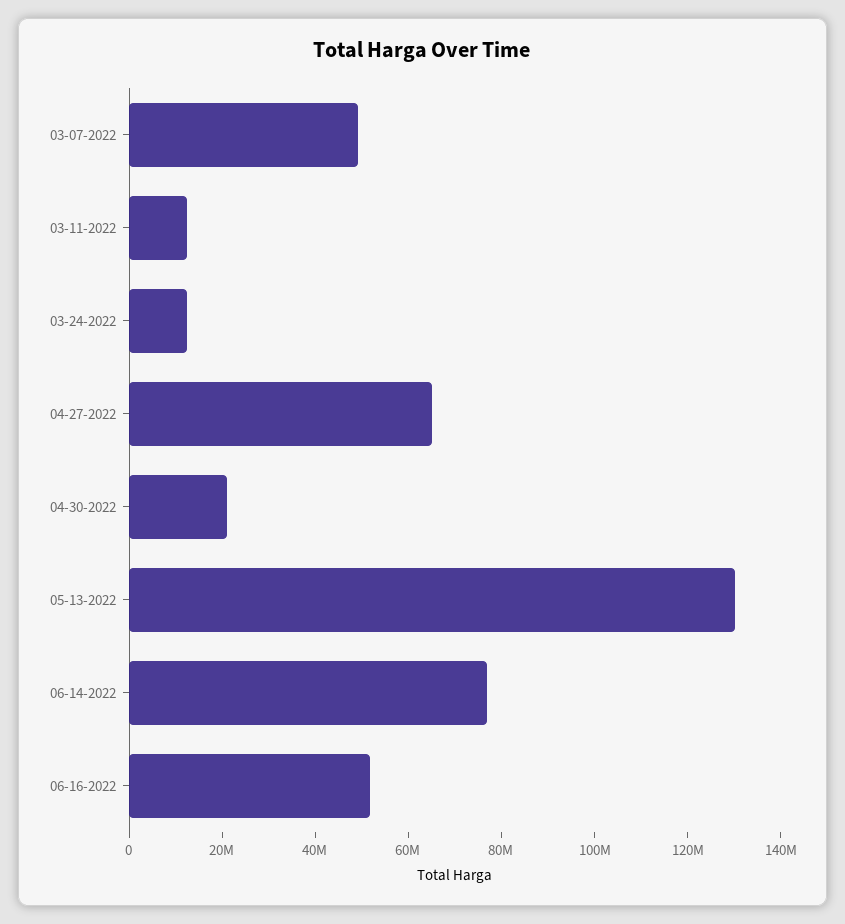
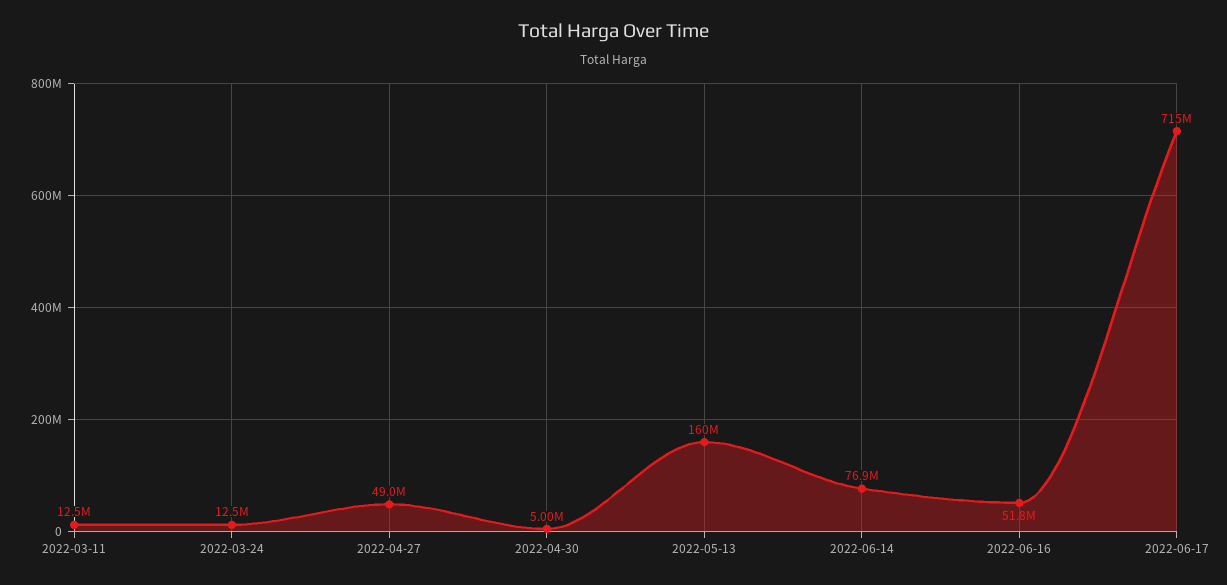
03-07-2022: 50000000 -> none
04-27-2022: 65000000 -> 49000000
04-30-2022: 20000000 -> 5000000
05-13-2022: 130000000 -> 160000000
2022-06-17: none -> 715000000

